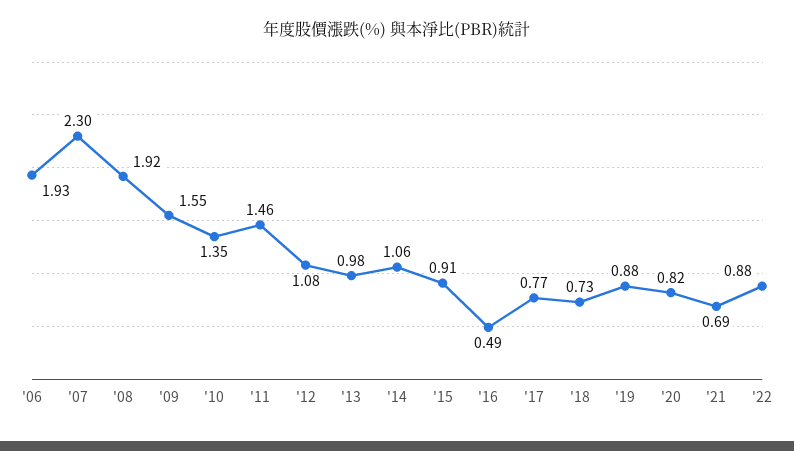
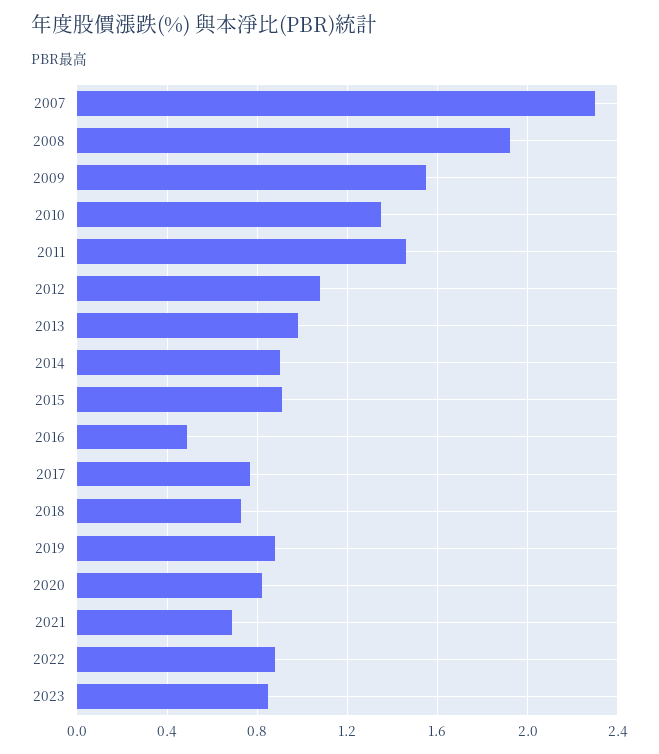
'06: 1.93 -> none
'14: 1.06 -> 0.9
2023: none -> 0.85

